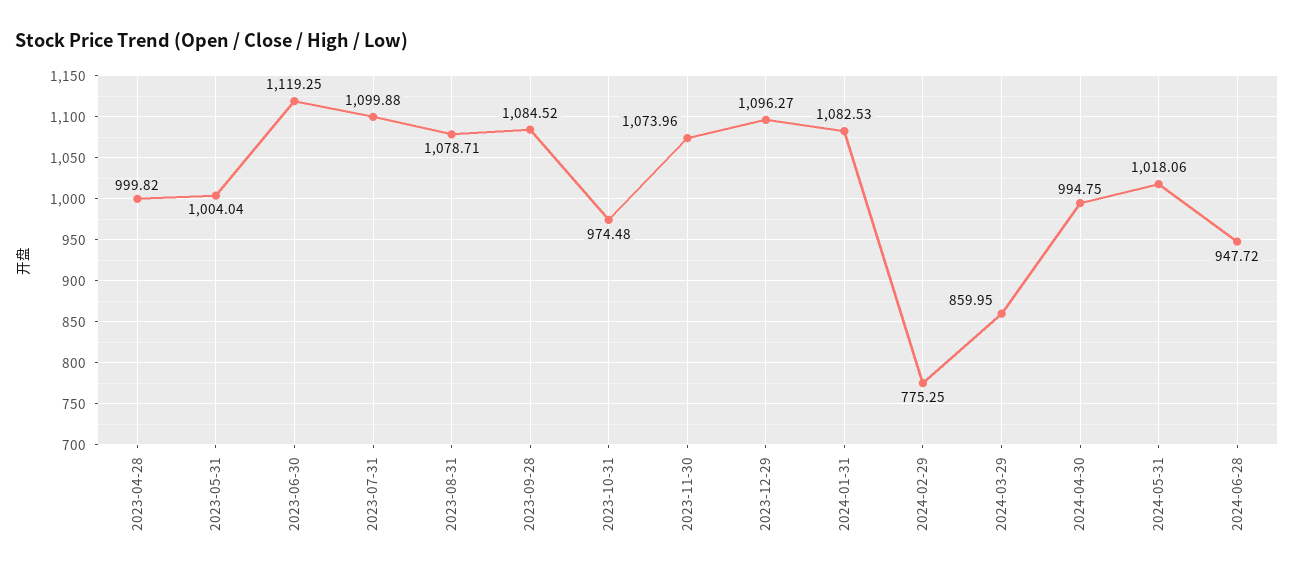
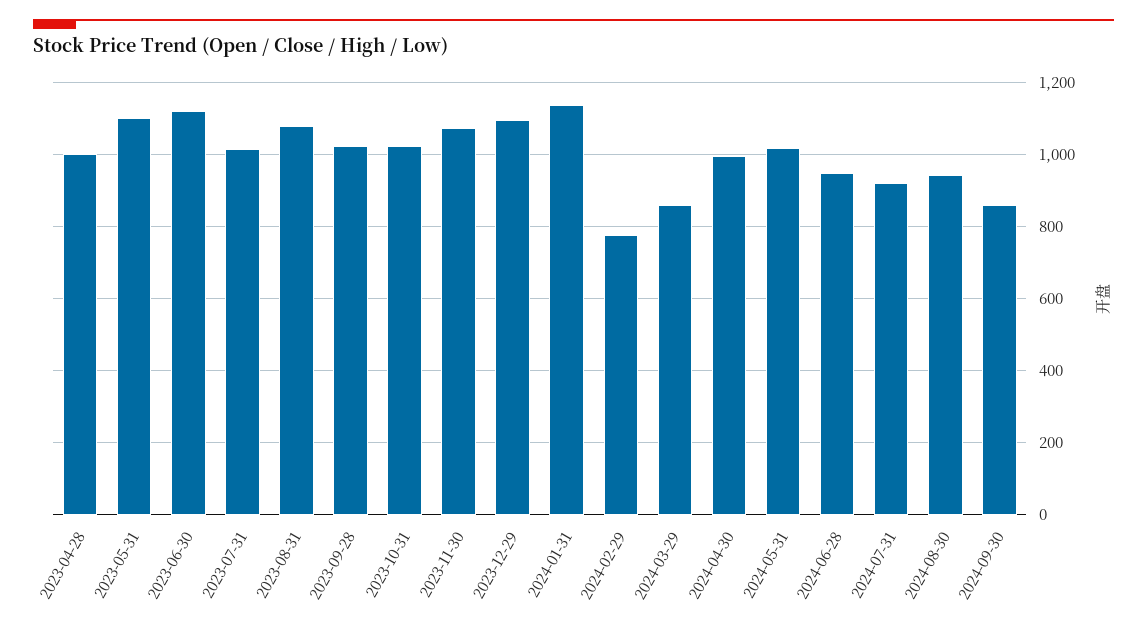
2023-05-31: 1004.04 -> 1100
2023-07-31: 1099.88 -> 1020
2023-09-28: 1084.52 -> 1020
2023-10-31: 974.48 -> 1020
2024-01-31: 1082.53 -> 1140
2024-07-31: none -> 920
2024-08-30: none -> 940
2024-09-30: none -> 860

